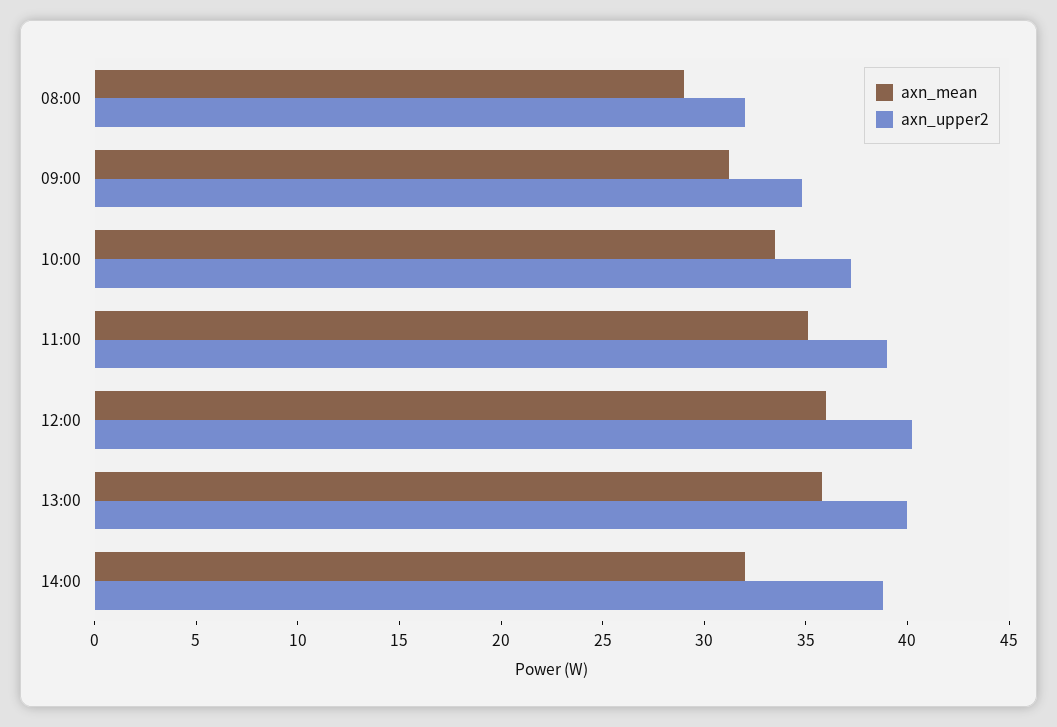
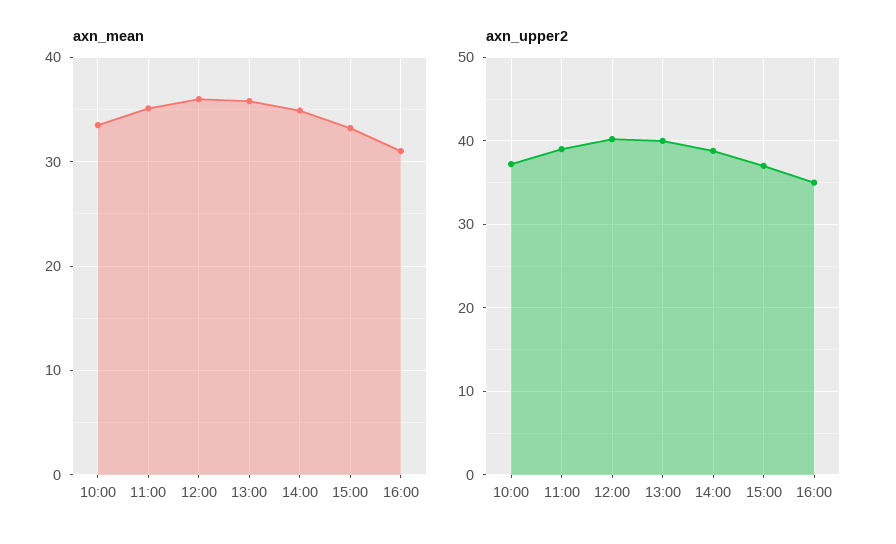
axn_mean, 08:00: 29 -> none
axn_upper2, 08:00: 32 -> none
axn_mean, 09:00: 31 -> none
axn_upper2, 09:00: 35 -> none
axn_mean, 14:00: 32 -> 35
axn_mean, 15:00: none -> 33
axn_mean, 16:00: none -> 31
axn_upper2, 15:00: none -> 37
axn_upper2, 16:00: none -> 35

